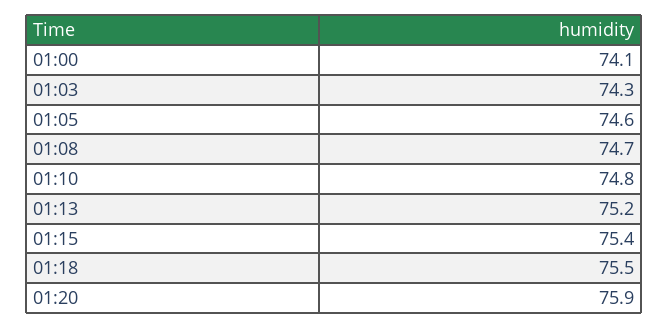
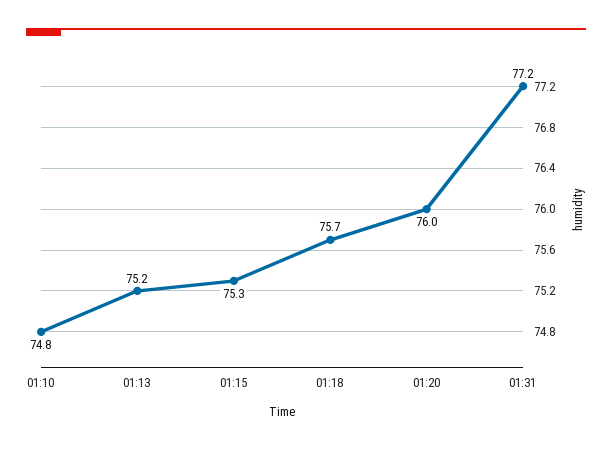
01:00: 74.1 -> none
01:03: 74.3 -> none
01:05: 74.6 -> none
01:08: 74.7 -> none
01:15: 75.4 -> 75.3
01:18: 75.5 -> 75.7
01:20: 75.9 -> 76
01:31: none -> 77.2

